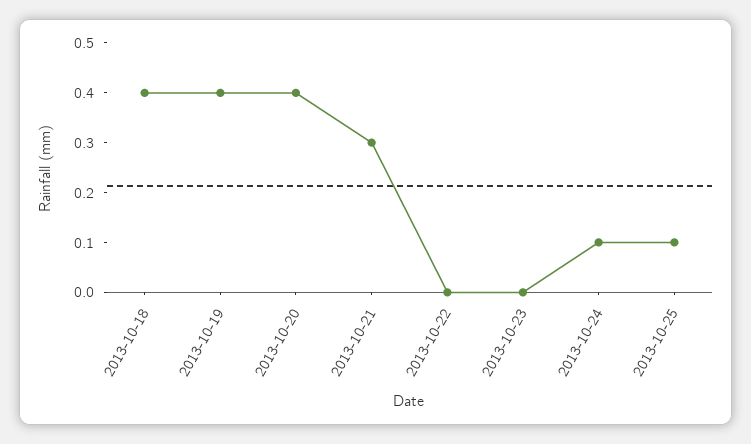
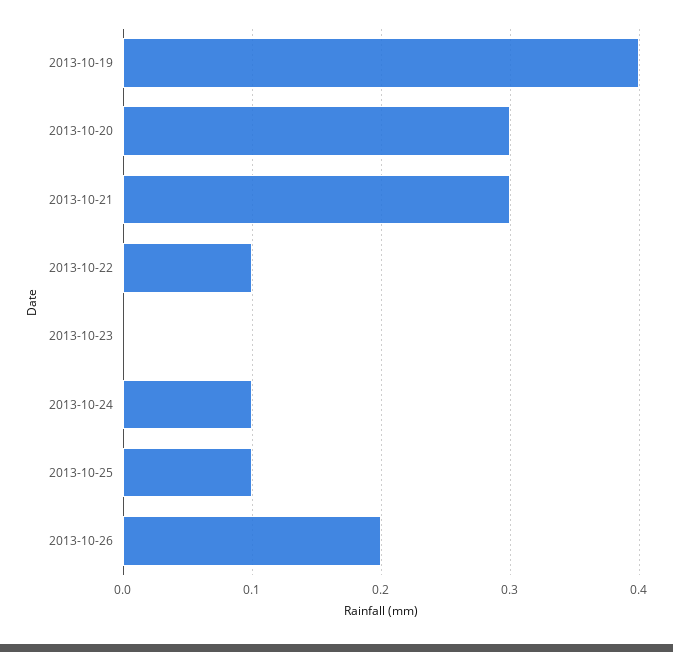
2013-10-18: 0.4 -> none
2013-10-20: 0.4 -> 0.3
2013-10-22: 0 -> 0.1
2013-10-26: none -> 0.2

